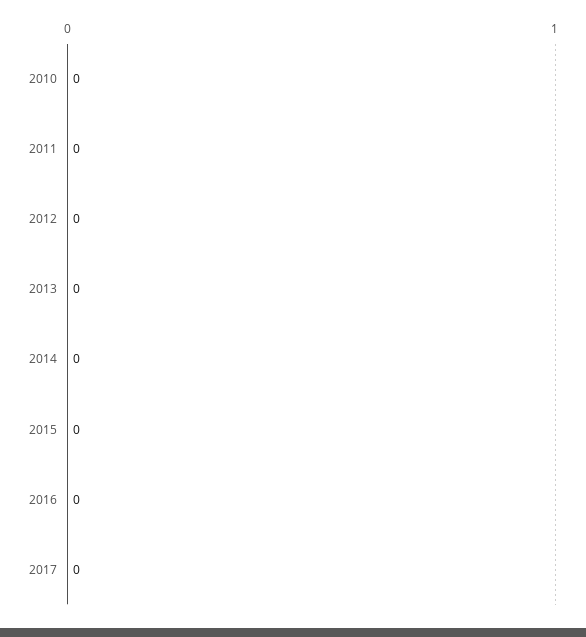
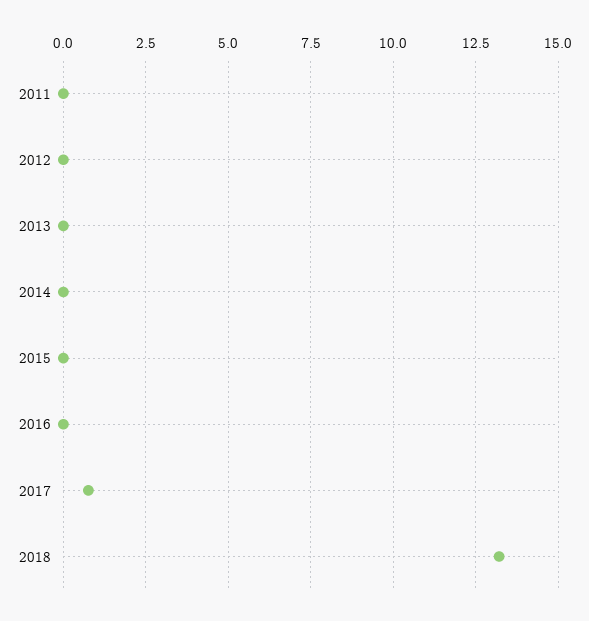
2010: 0 -> none
2017: 0 -> 0.75
2018: none -> 13.25

